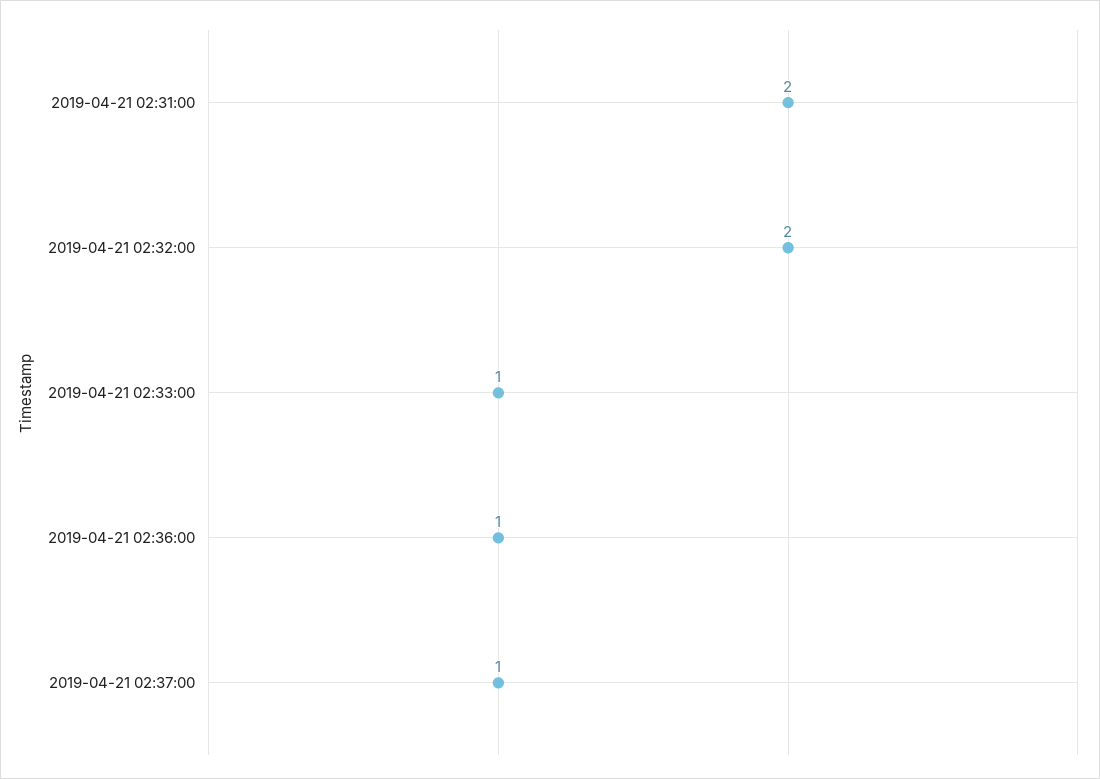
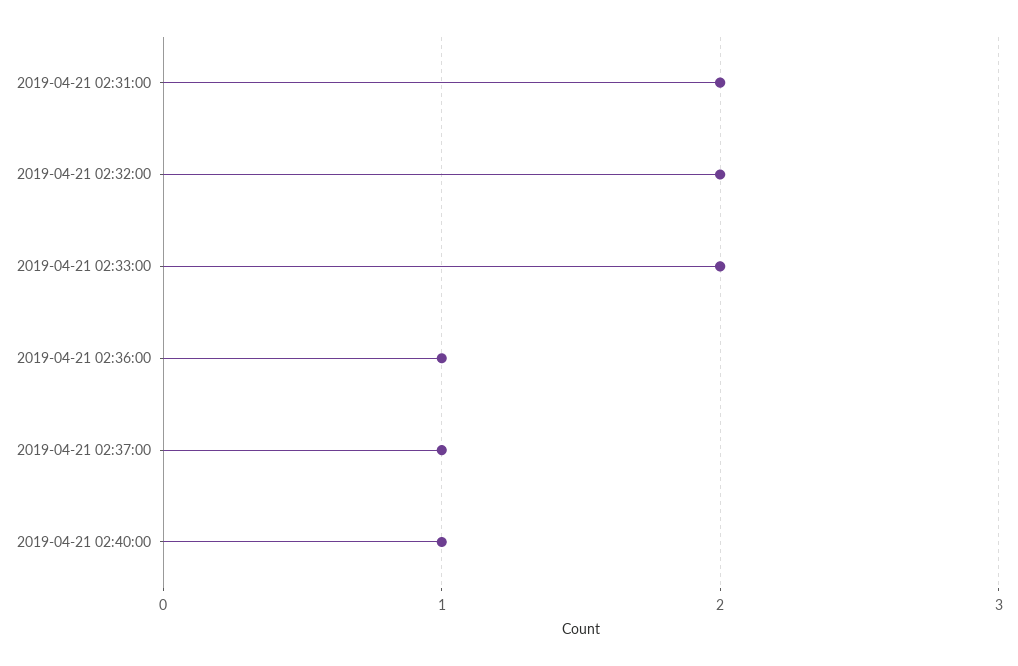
2019-04-21 02:33:00: 1 -> 2
2019-04-21 02:40:00: none -> 1

